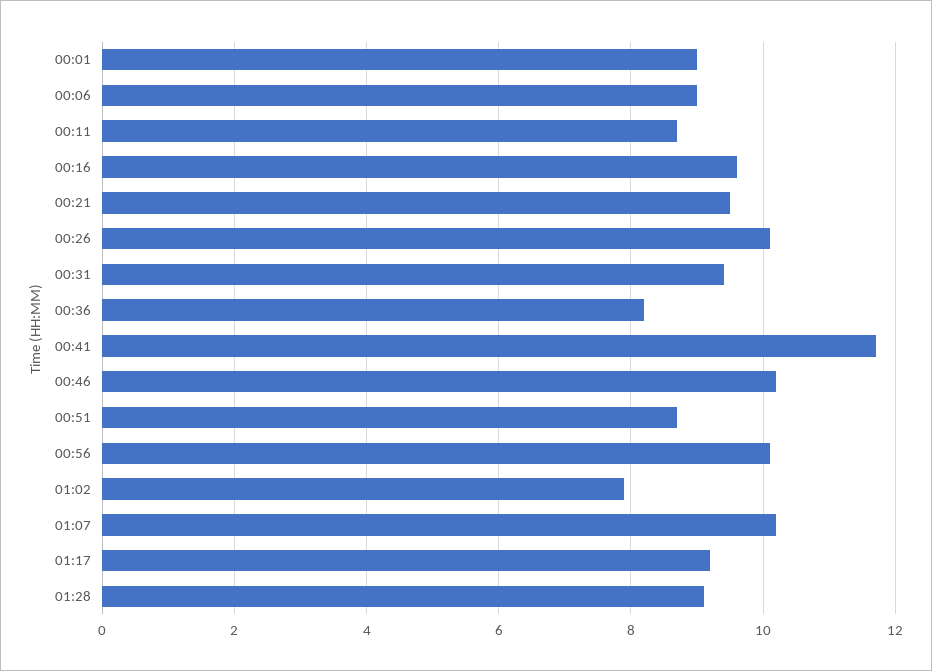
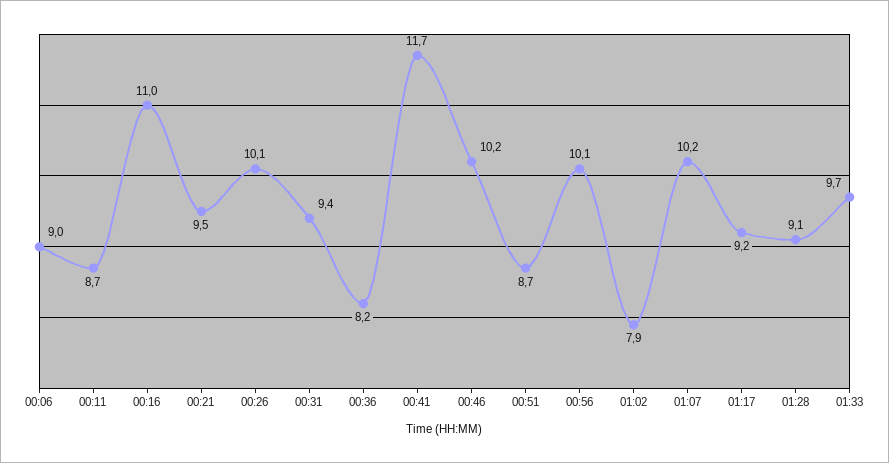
00:01: 9 -> none
00:16: 9.5 -> 11
01:33: none -> 9.7

